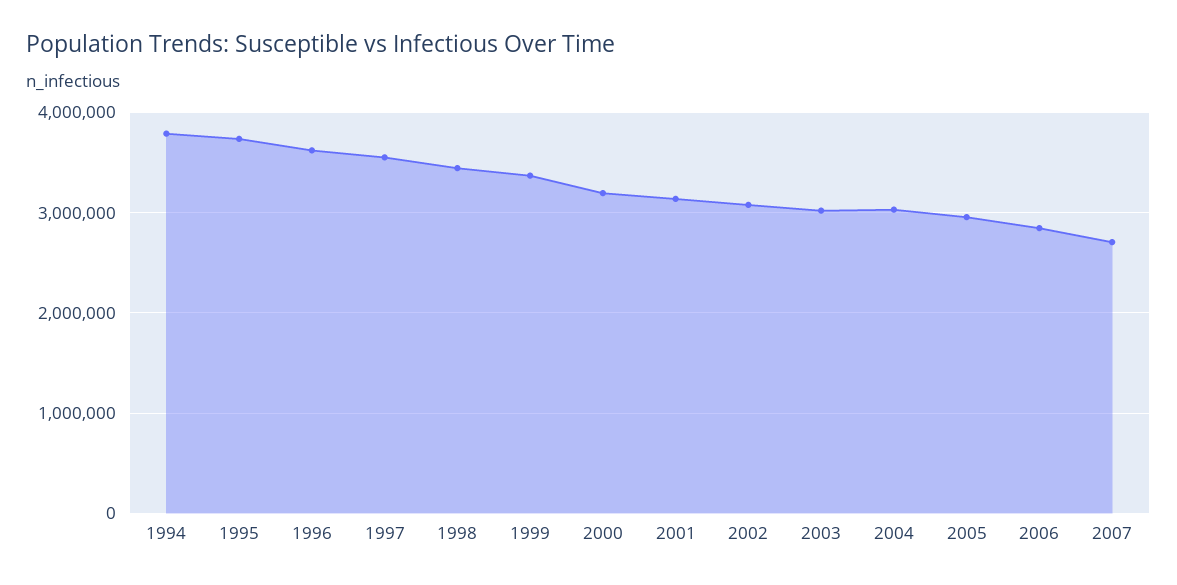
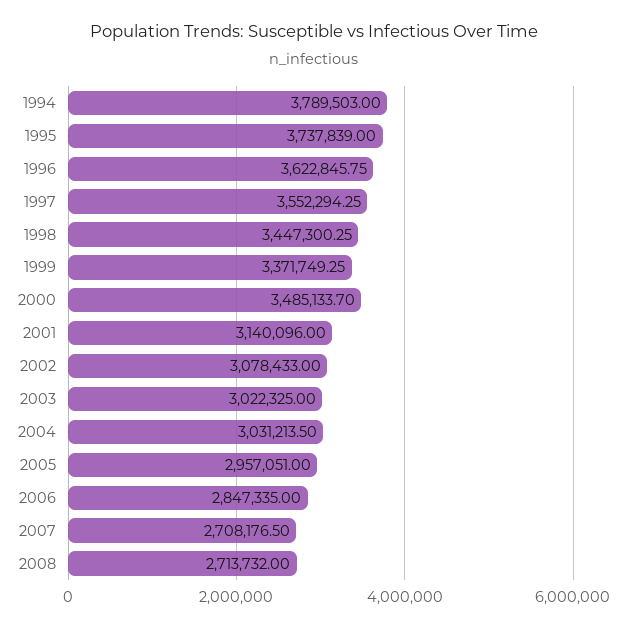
2000: 3200000 -> 3485133.7
2008: none -> 2713732

